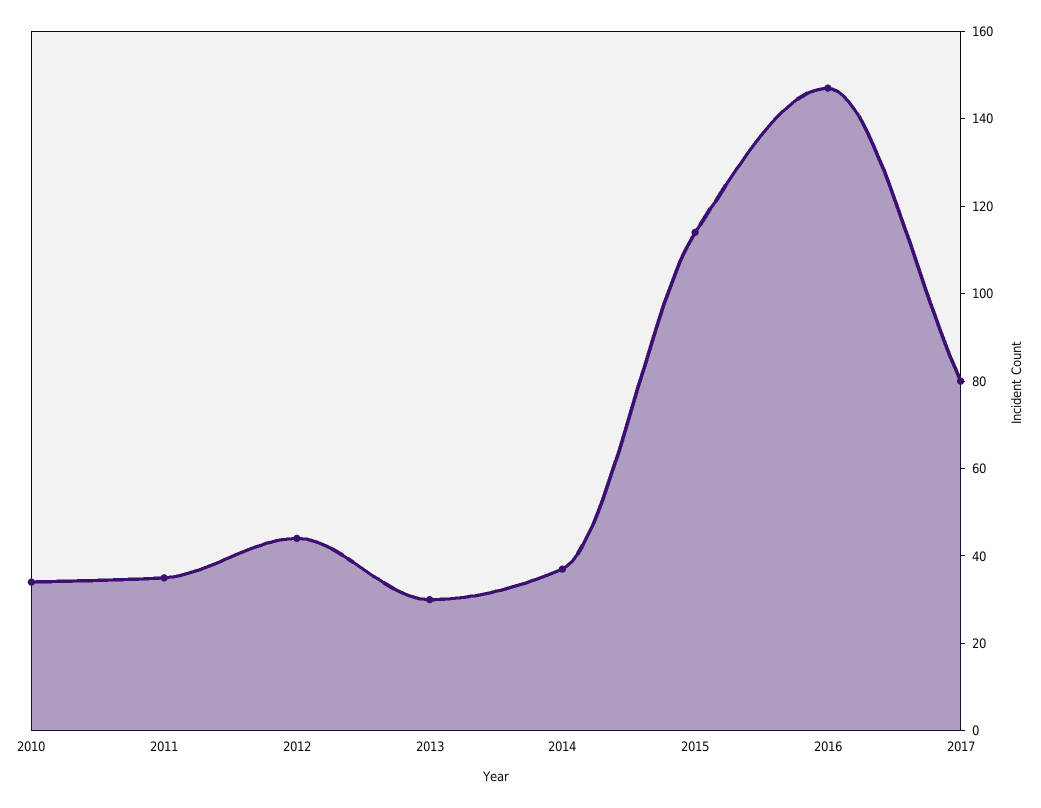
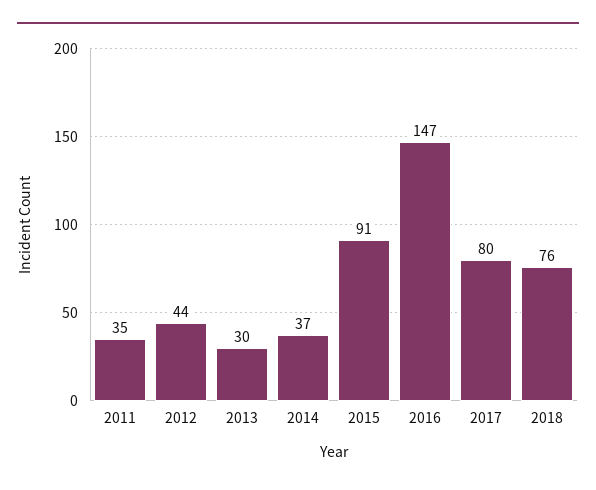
2010: 35 -> none
2015: 115 -> 91
2018: none -> 76

